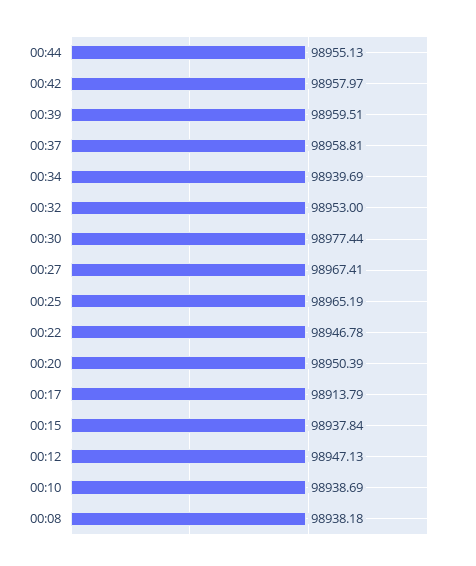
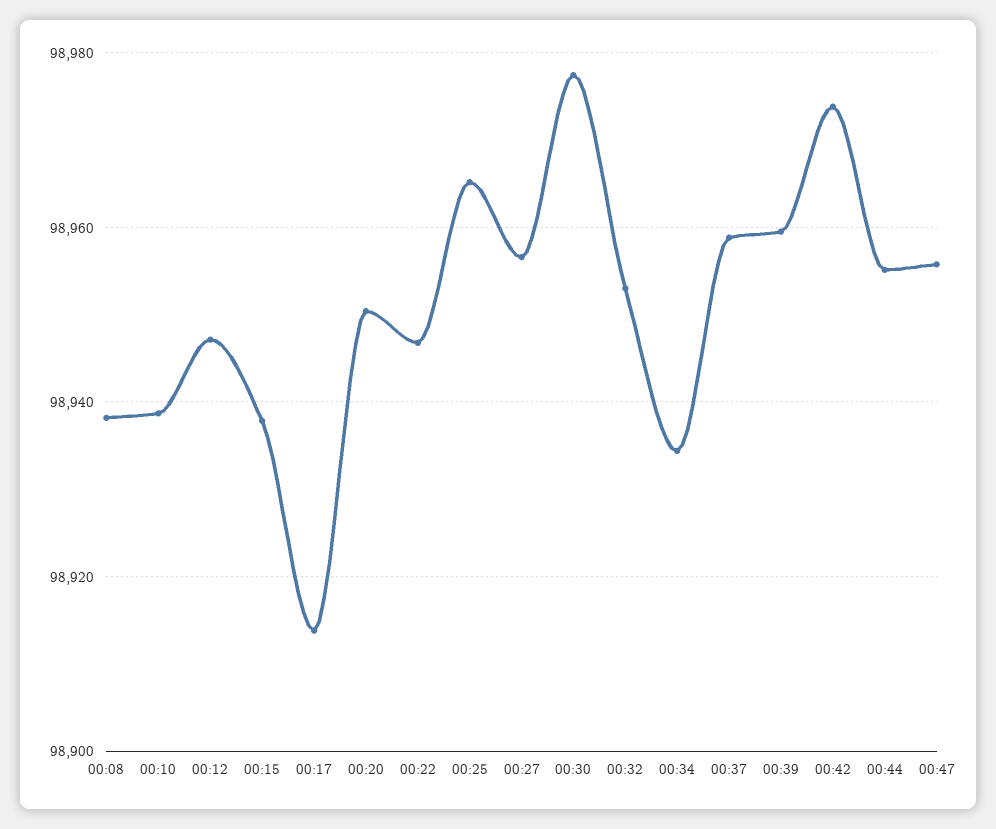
00:42: 98957.97 -> 98974
00:34: 98939.69 -> 98934
00:27: 98967.41 -> 98956
00:47: none -> 98956

